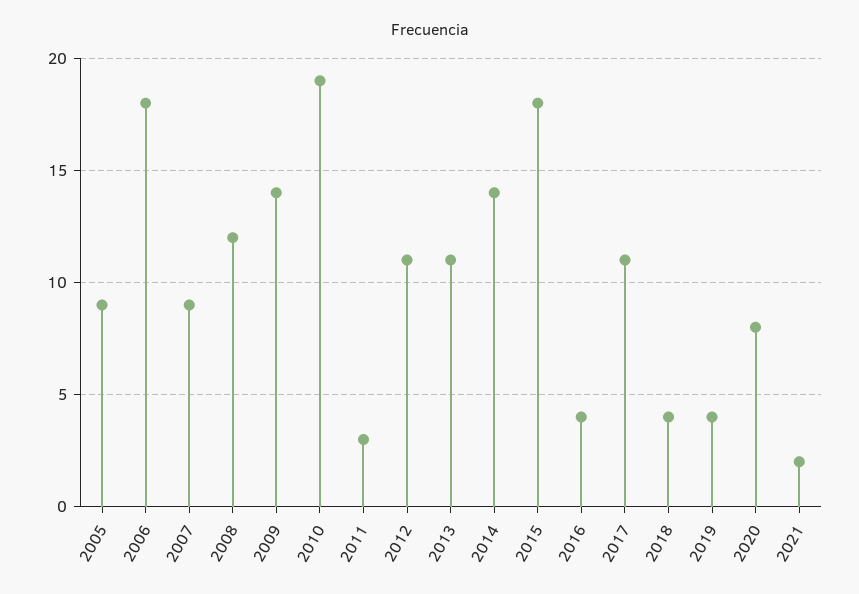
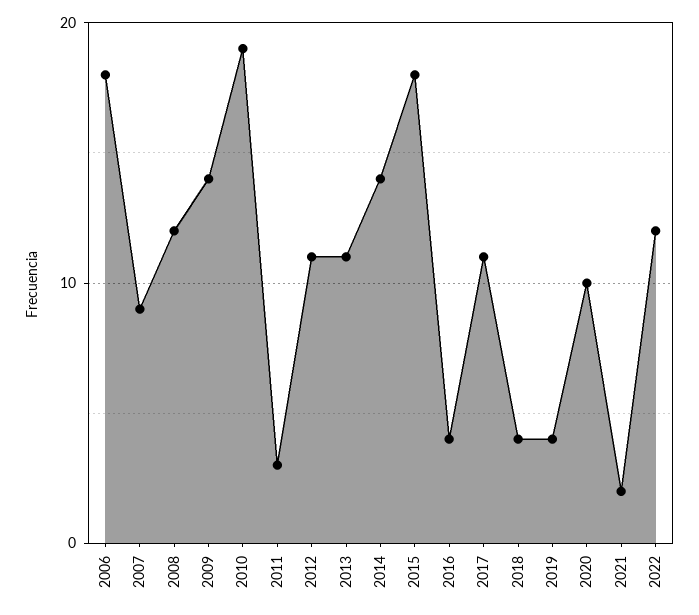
2005: 9 -> none
2020: 8 -> 10
2022: none -> 12

